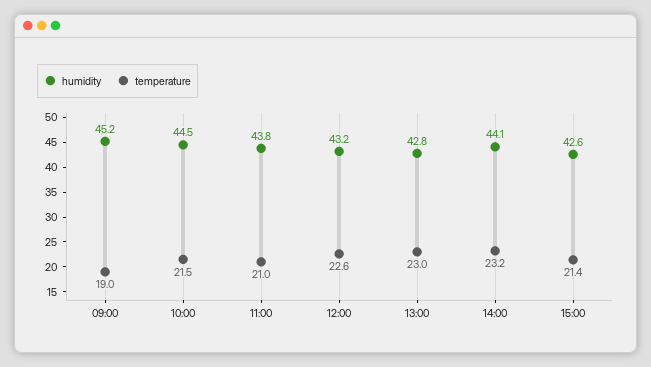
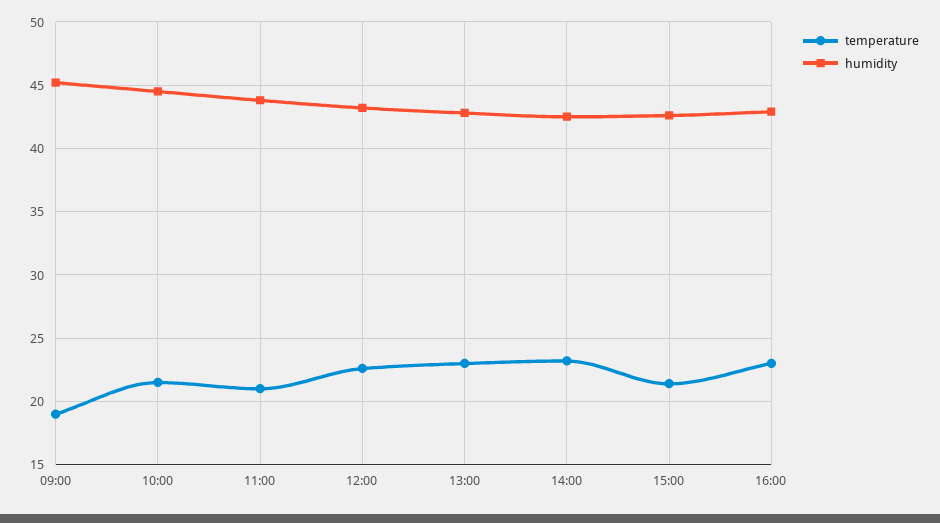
humidity, 14:00: 44.1 -> 42.5
temperature, 16:00: none -> 23
humidity, 16:00: none -> 43

